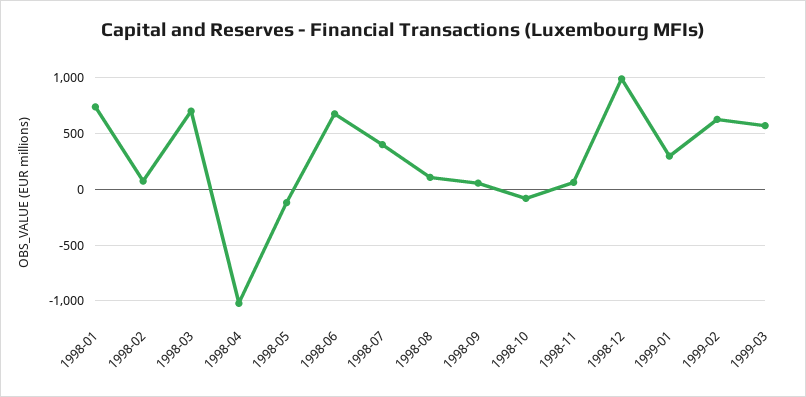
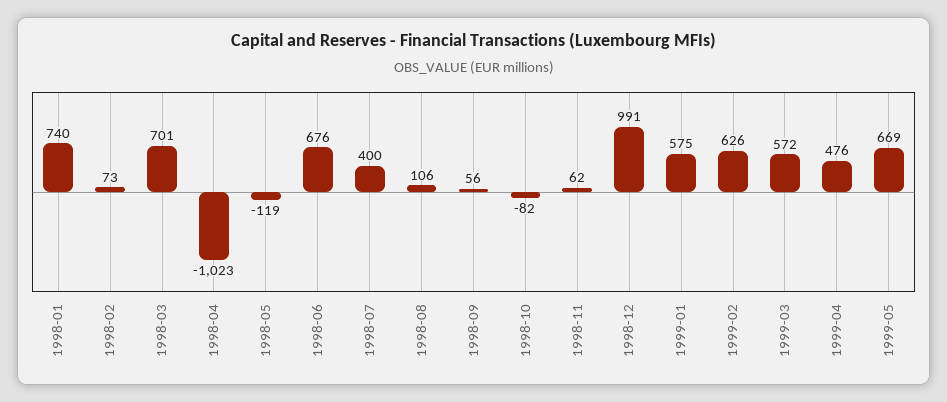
1999-01: 300 -> 575
1999-04: none -> 476
1999-05: none -> 669

